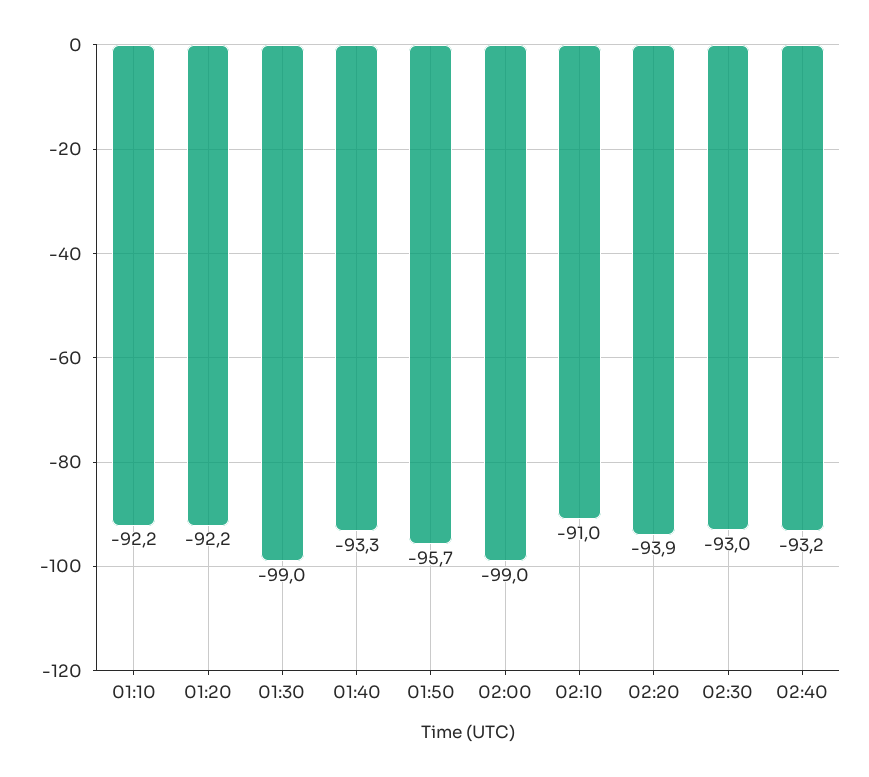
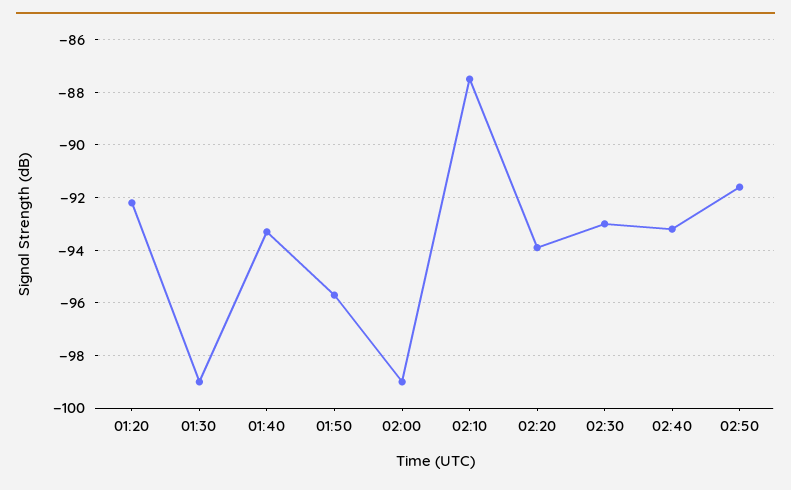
01:10: -92.2 -> none
02:10: -91 -> -87.5
02:50: none -> -91.5

